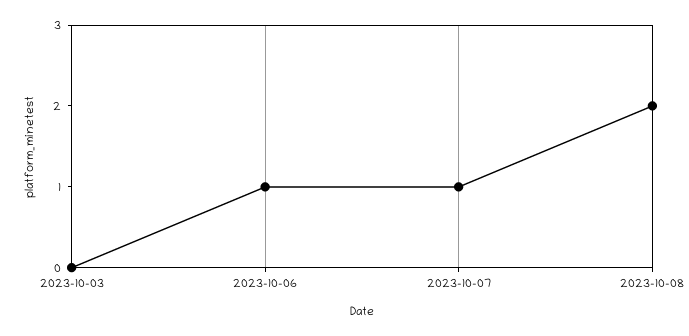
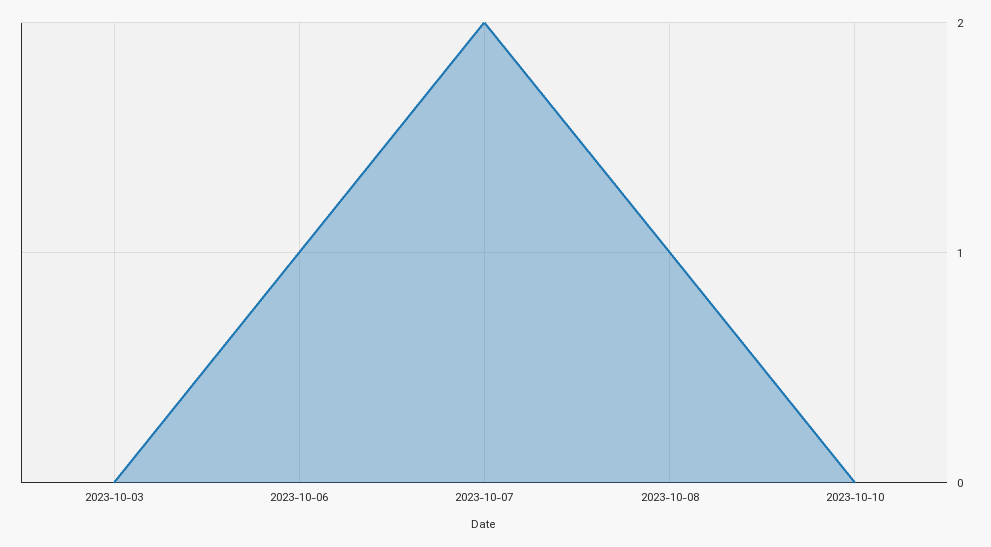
2023-10-07: 1 -> 2
2023-10-08: 2 -> 1
2023-10-10: none -> 0

